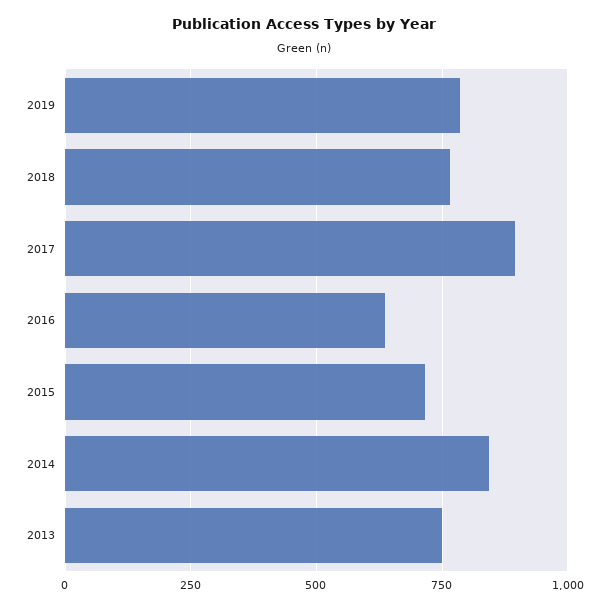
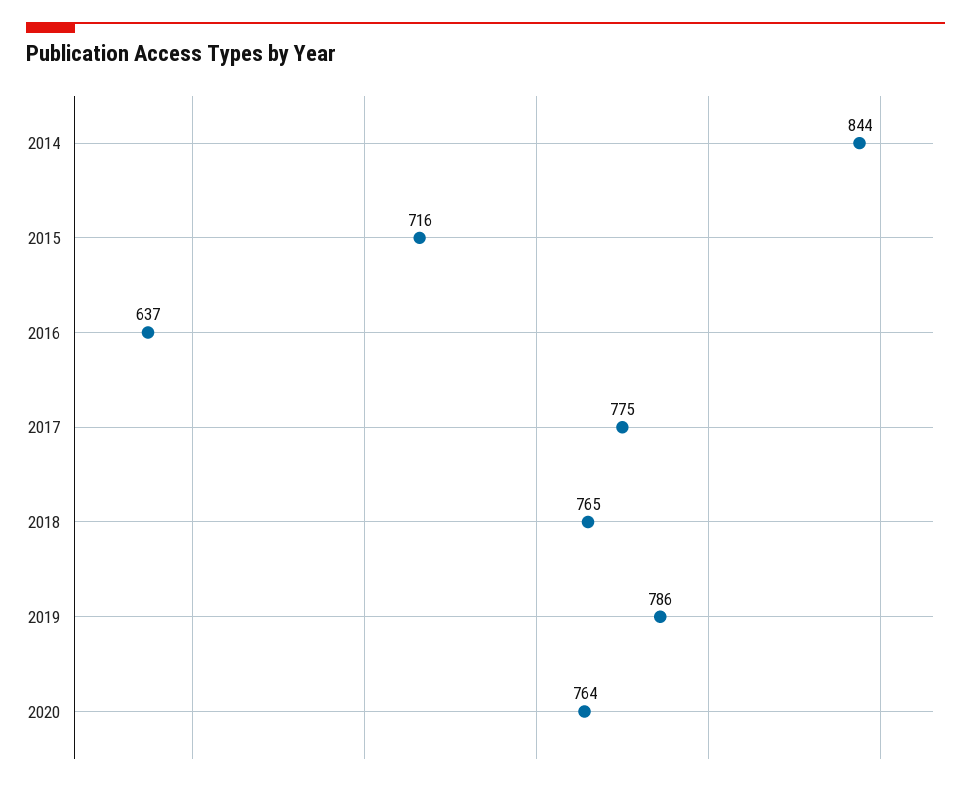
2017: 900 -> 775
2013: 750 -> none
2020: none -> 764

